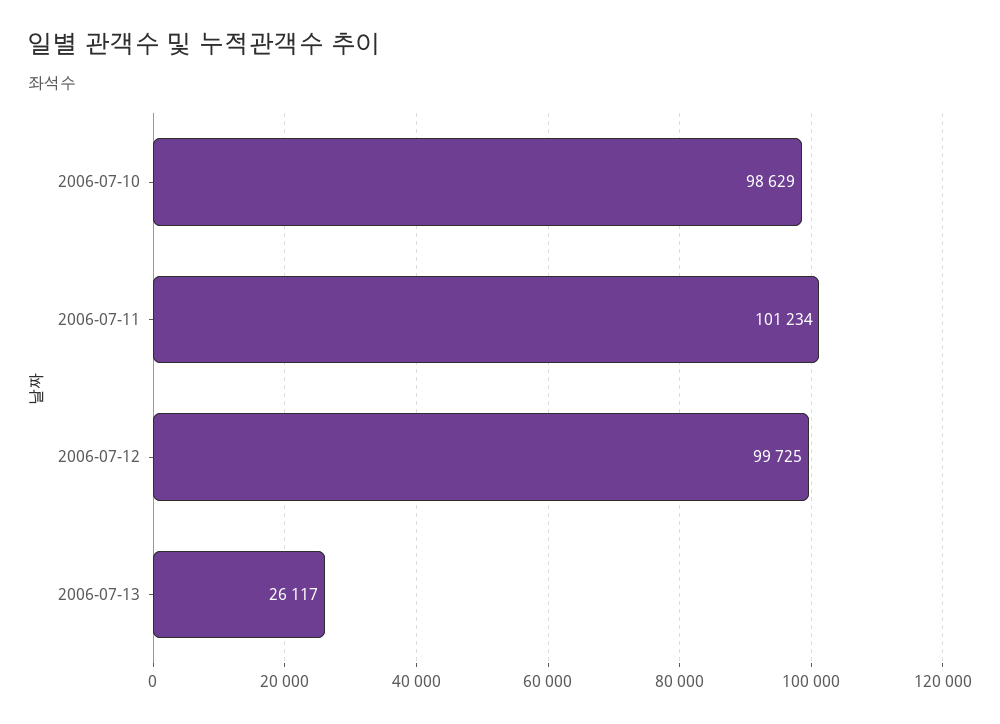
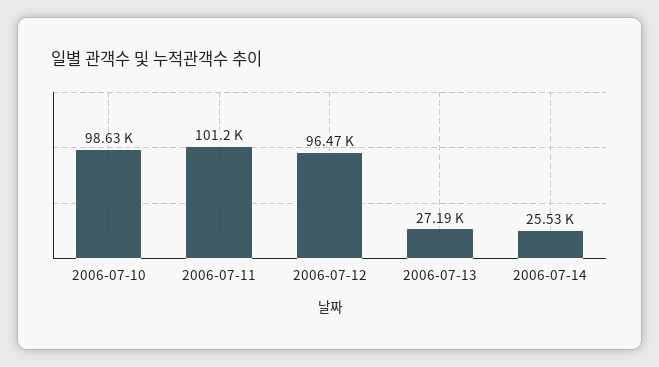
2006-07-12: 99725 -> 96470
2006-07-13: 26117 -> 27190
2006-07-14: none -> 25530

